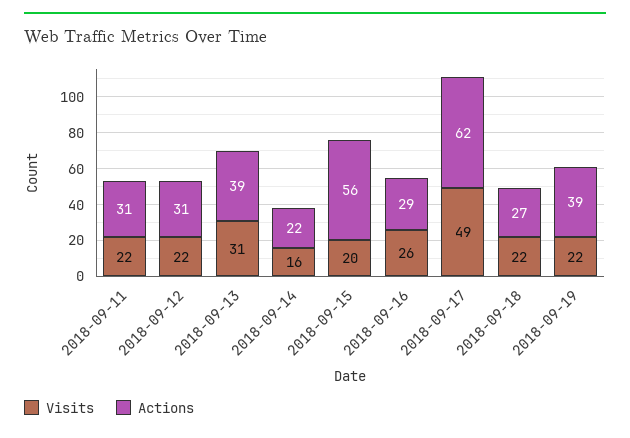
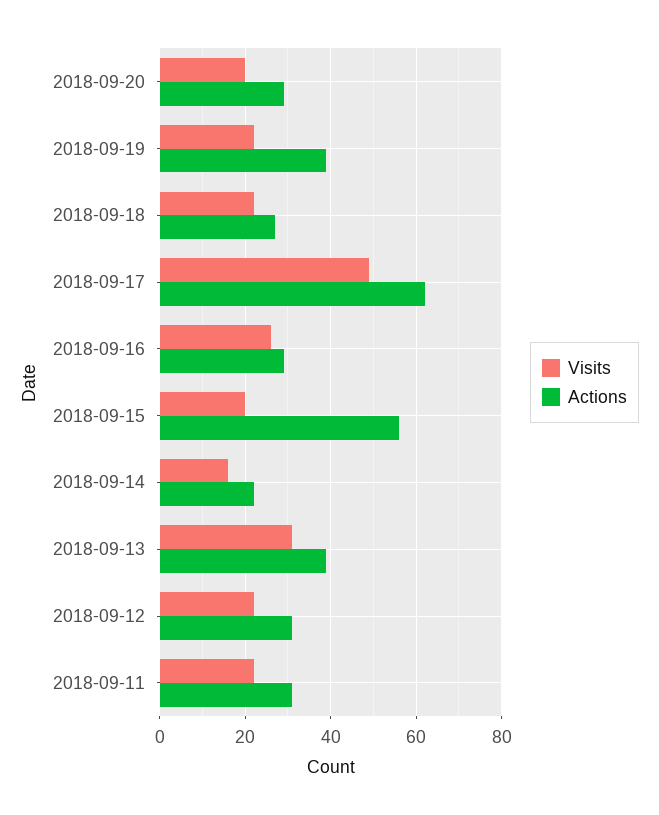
Visits, 2018-09-20: none -> 20
Actions, 2018-09-20: none -> 30

